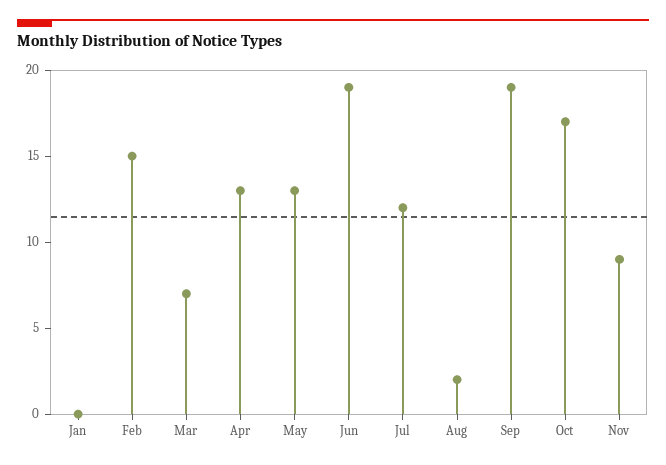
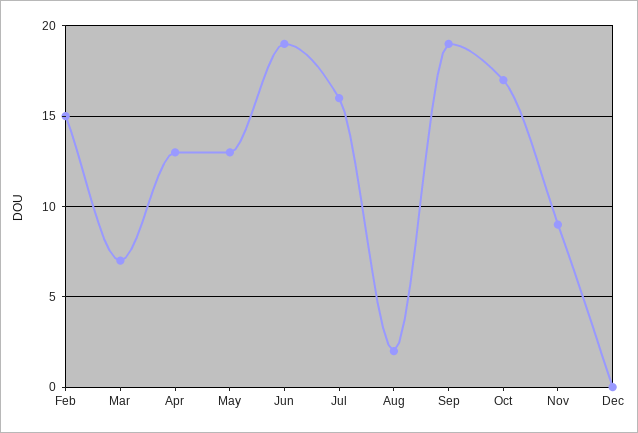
Jan: 0 -> none
Jul: 12 -> 16
Dec: none -> 0

